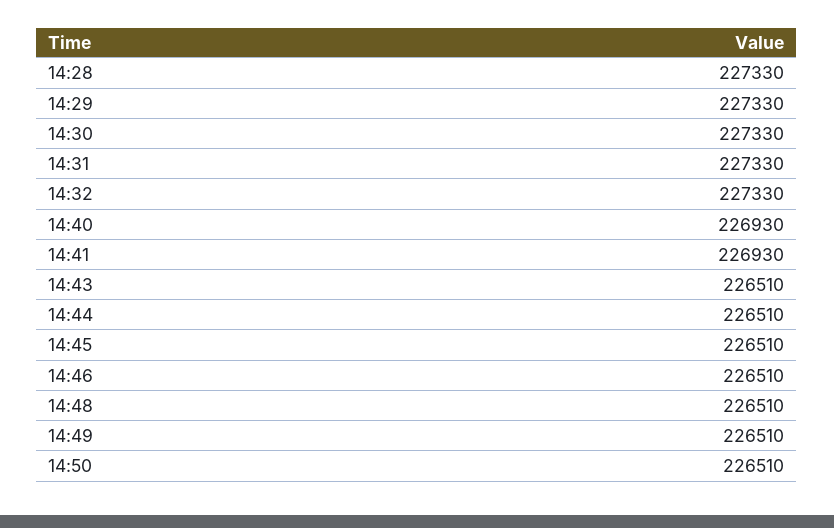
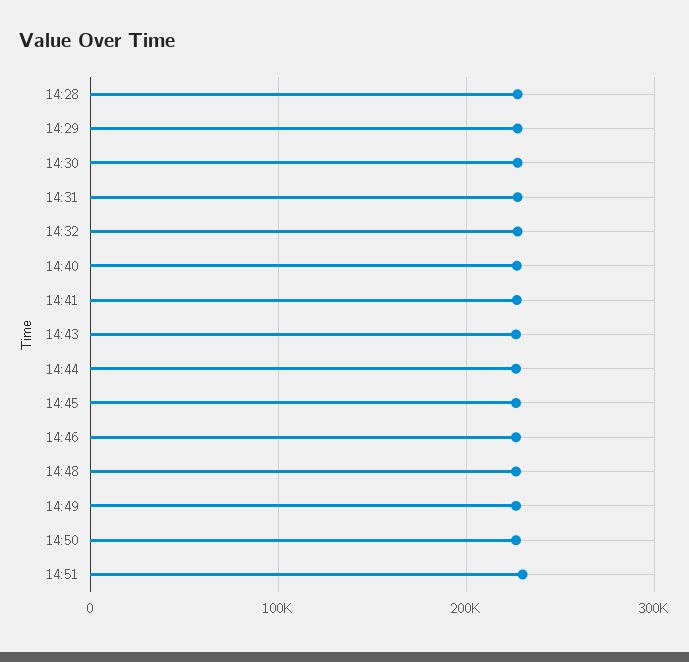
14:51: none -> 230000

